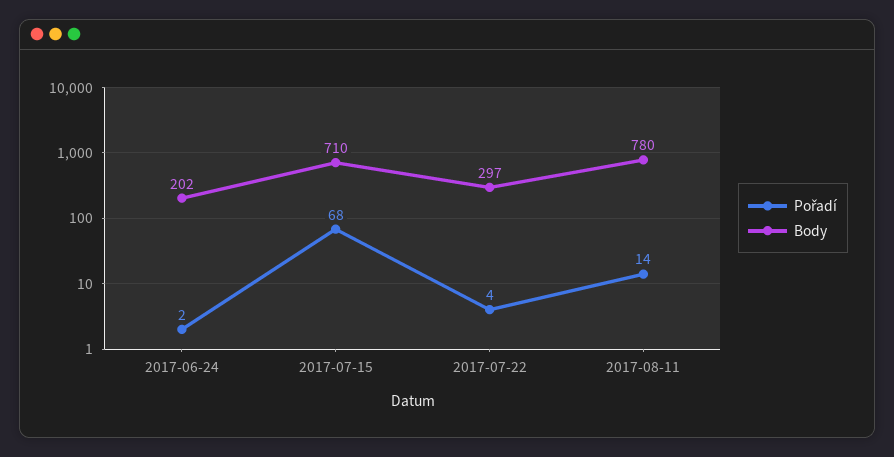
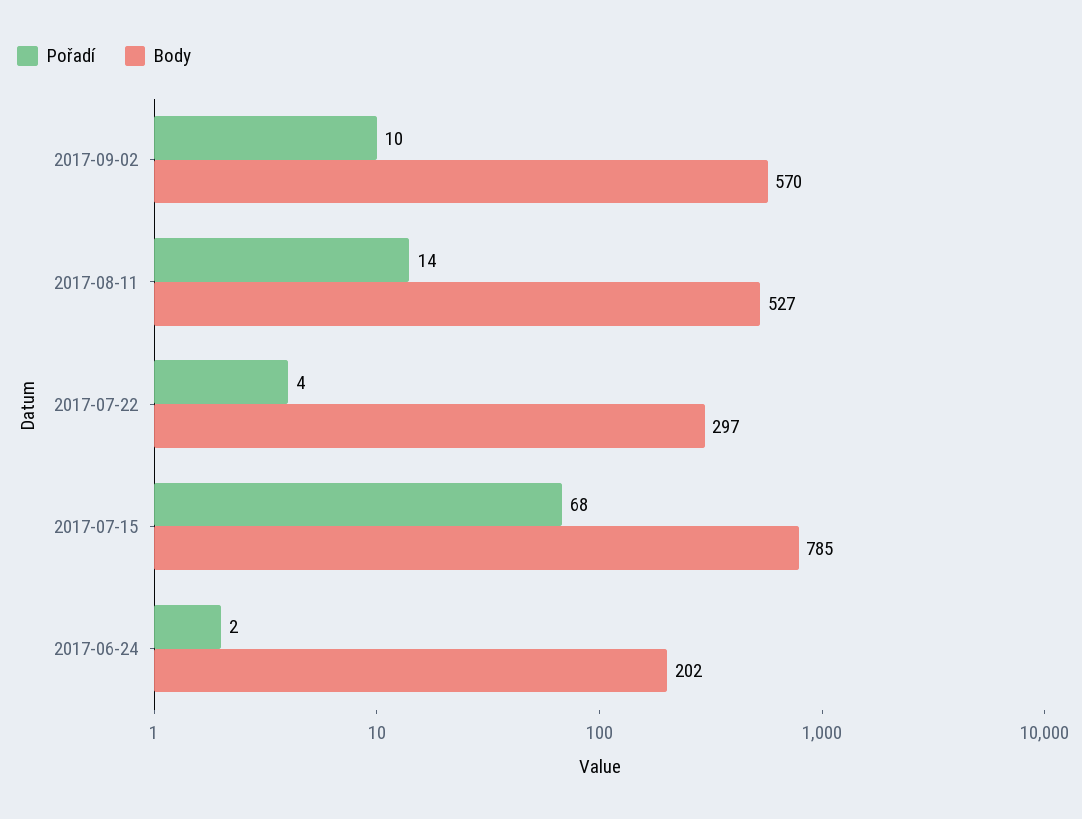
Body, 2017-07-15: 710 -> 785
Body, 2017-08-11: 780 -> 527
Pořadí, 2017-09-02: none -> 10
Body, 2017-09-02: none -> 570

